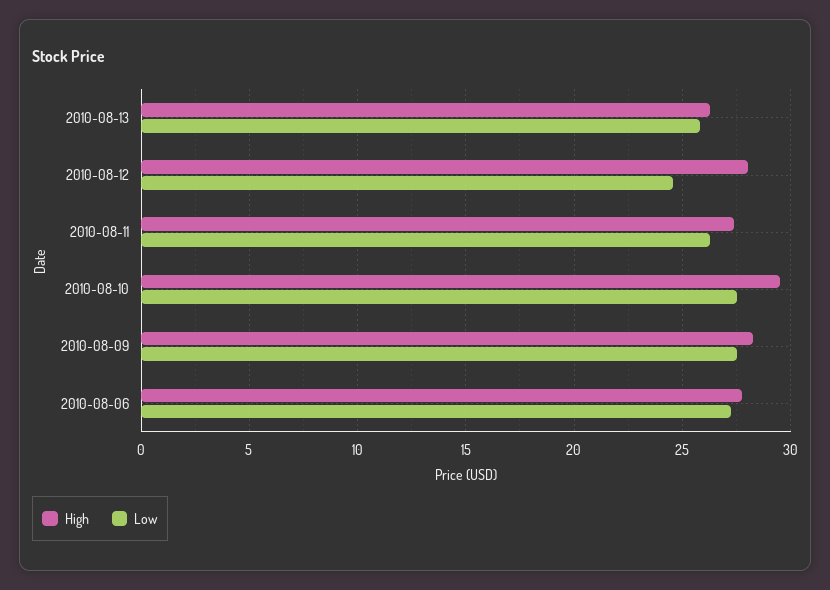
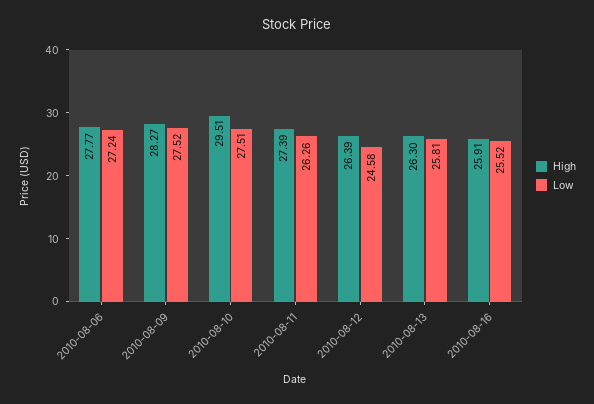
High, 2010-08-12: 28 -> 26.39
High, 2010-08-16: none -> 25.91
Low, 2010-08-16: none -> 25.52

